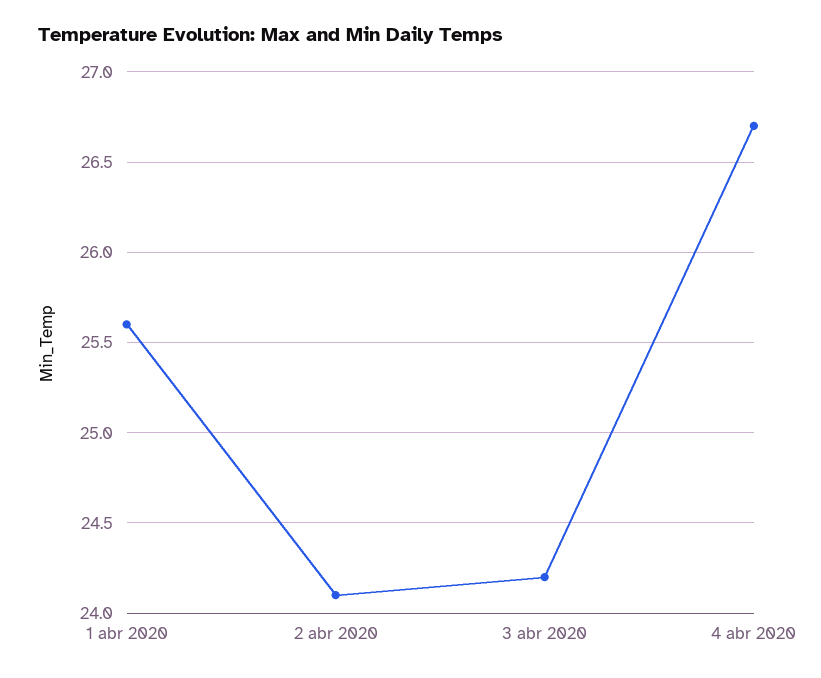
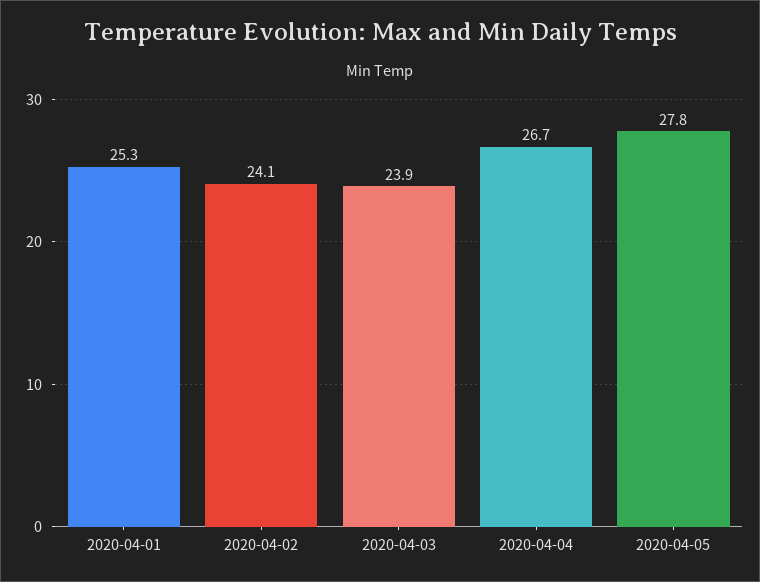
1 abr 2020: 25.6 -> 25.3
3 abr 2020: 24.2 -> 23.9
2020-04-05: none -> 27.8

